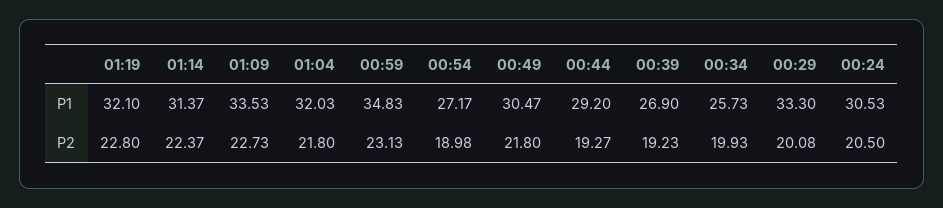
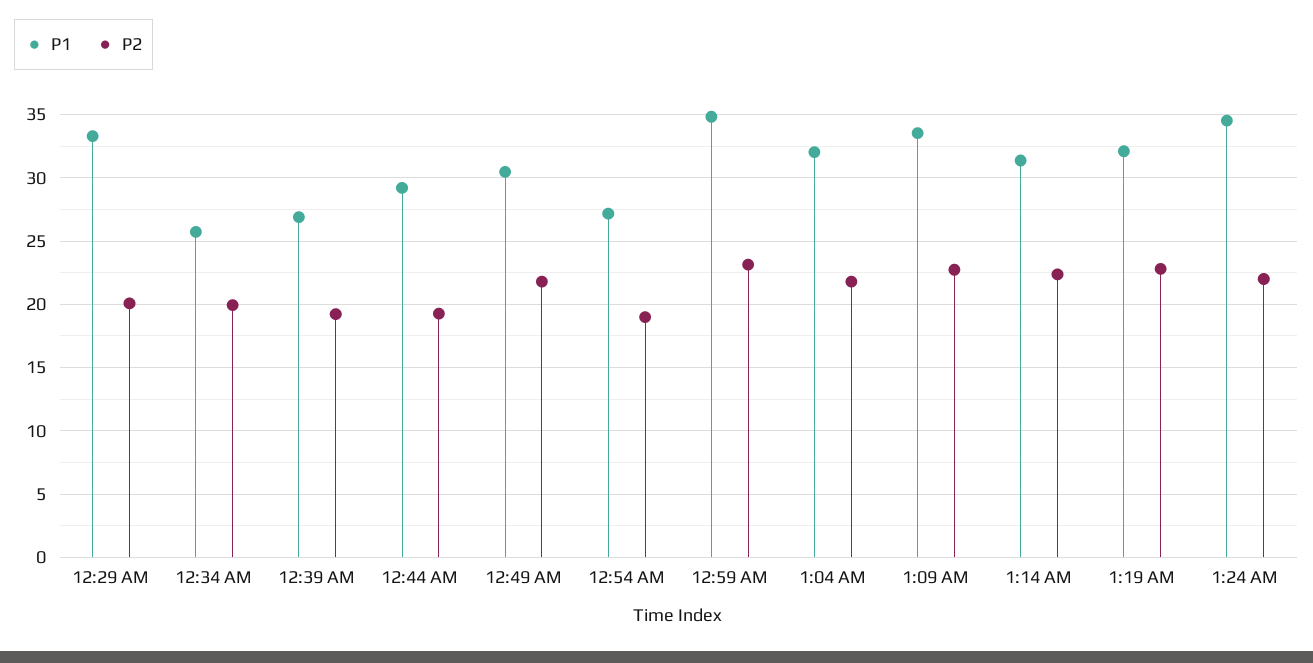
P1, 00:24: 30.53 -> none
P2, 00:24: 20.5 -> none
P1, 1:24 AM: none -> 34.5
P2, 1:24 AM: none -> 22

